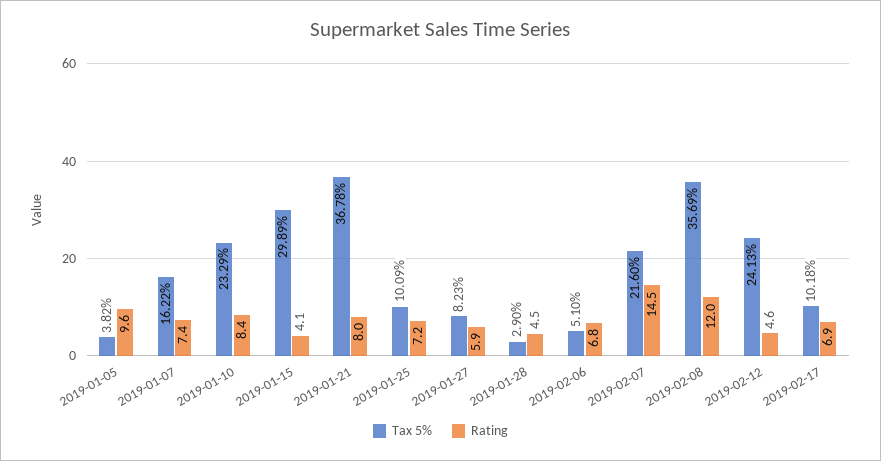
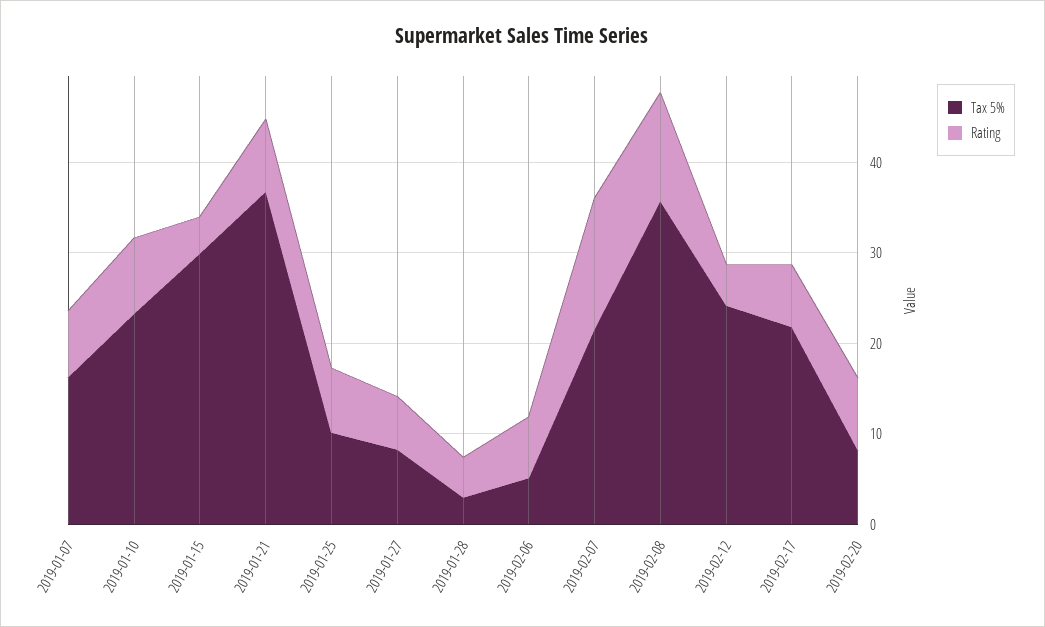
Tax 5%, 2019-01-05: 3.82 -> none
Rating, 2019-01-05: 9.6 -> none
Tax 5%, 2019-02-17: 10.18 -> 22
Tax 5%, 2019-02-20: none -> 8
Rating, 2019-02-20: none -> 8

